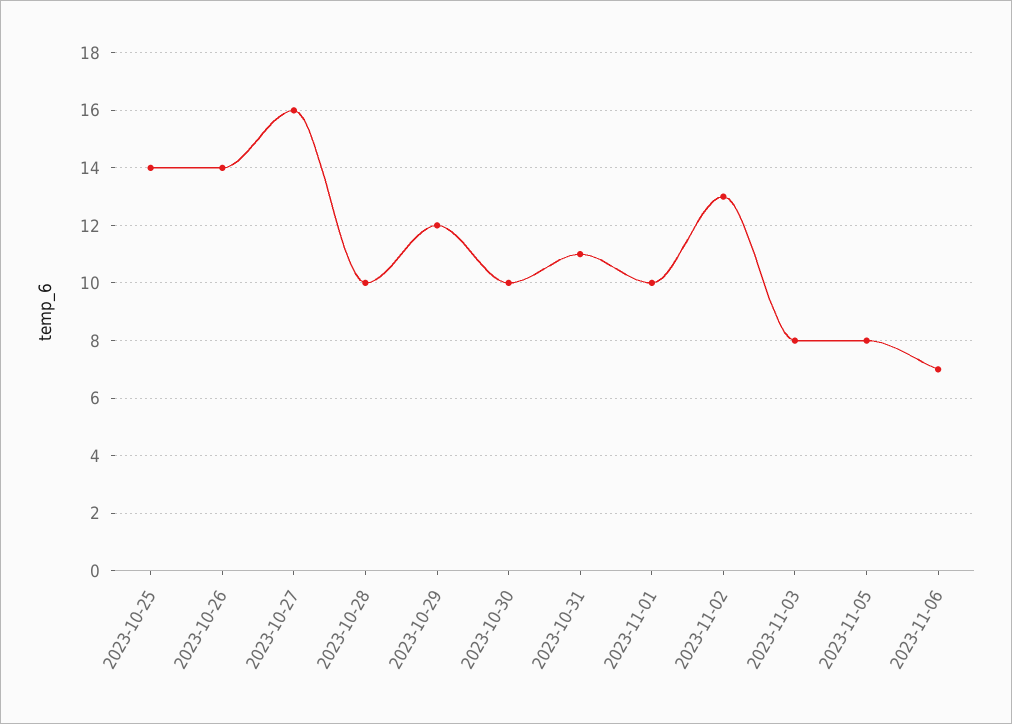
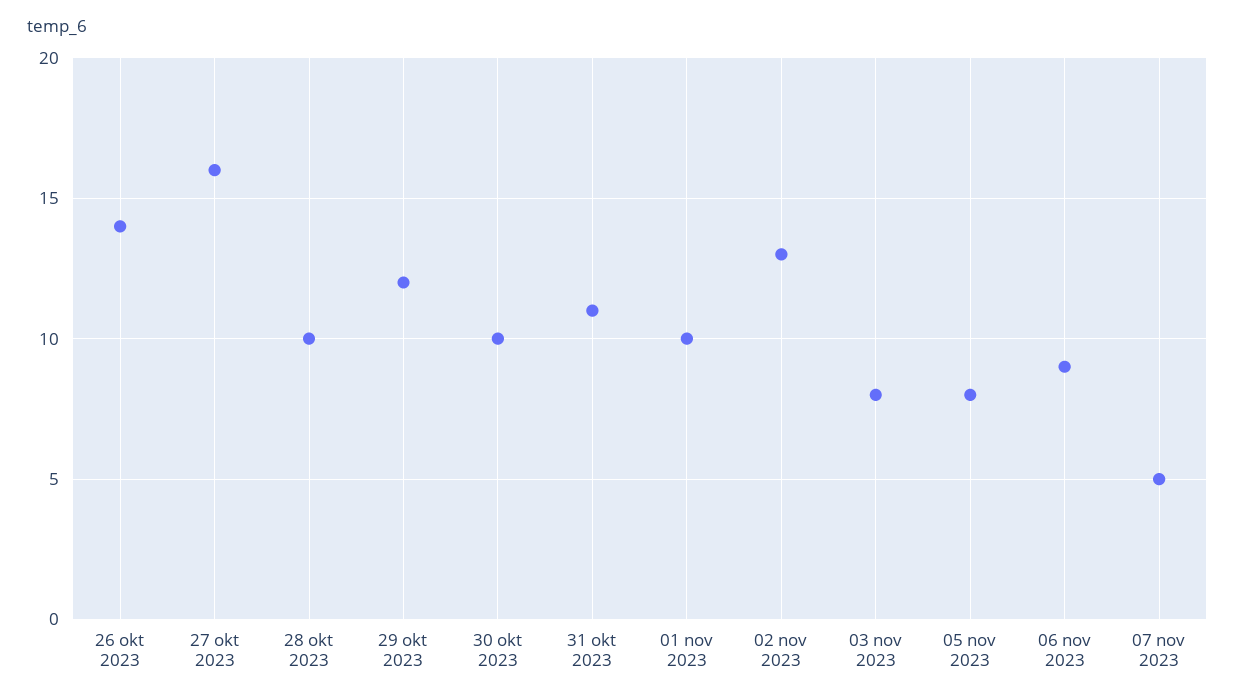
2023-10-25: 14 -> none
2023-11-06: 7 -> 9
07 nov 2023: none -> 5

